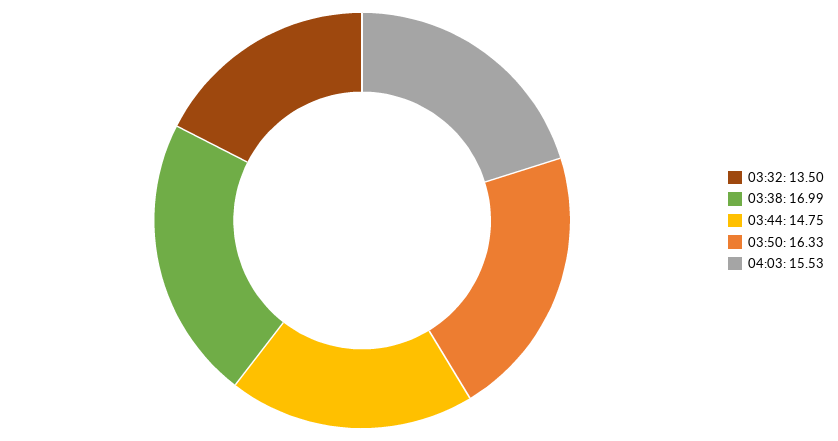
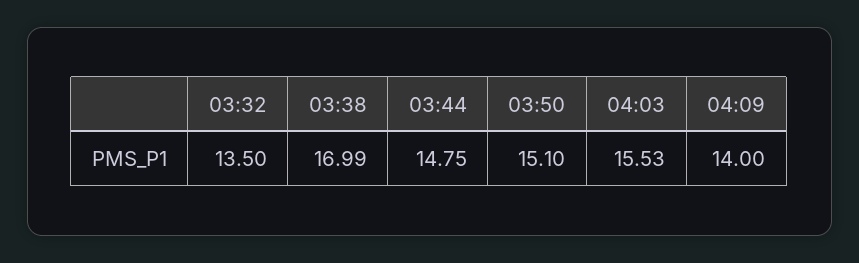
03:50: 16.33 -> 15.1
04:09: none -> 14

